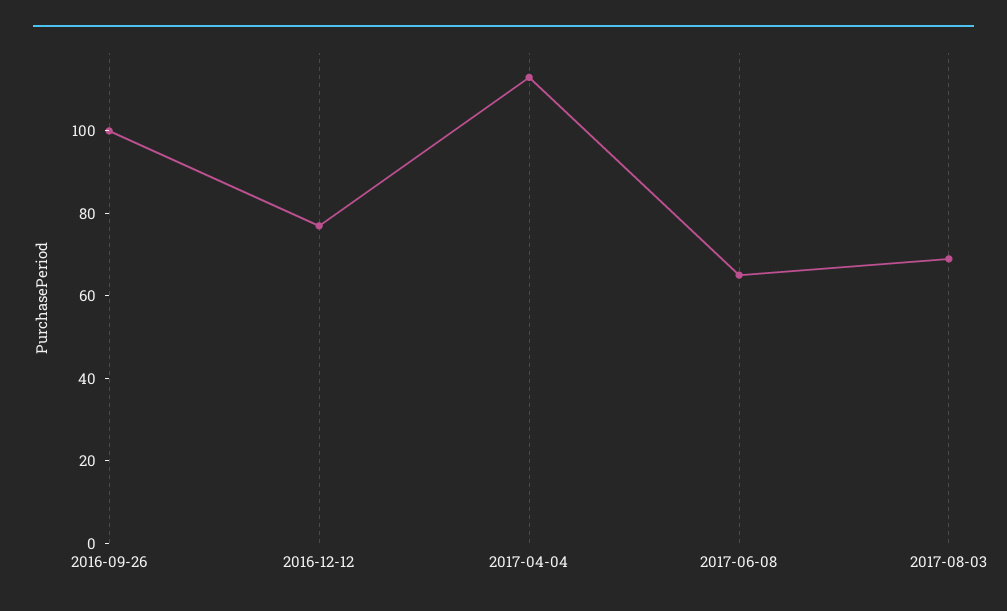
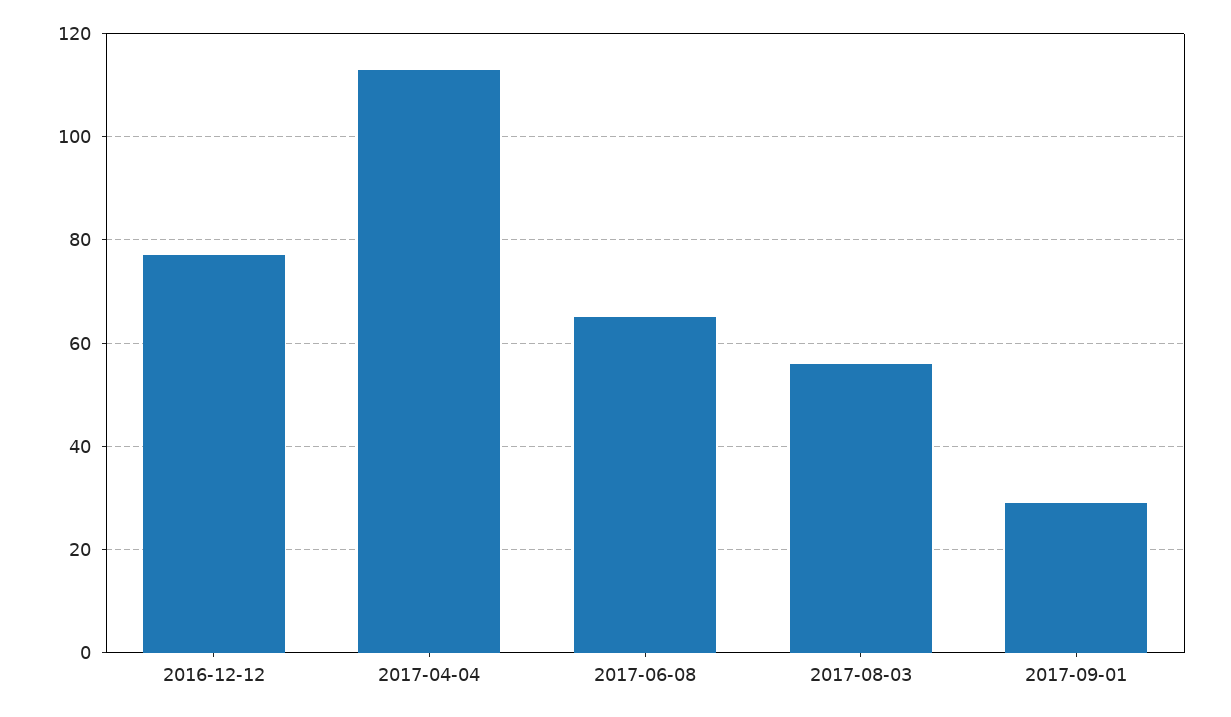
2016-09-26: 100 -> none
2017-08-03: 70 -> 55
2017-09-01: none -> 30

